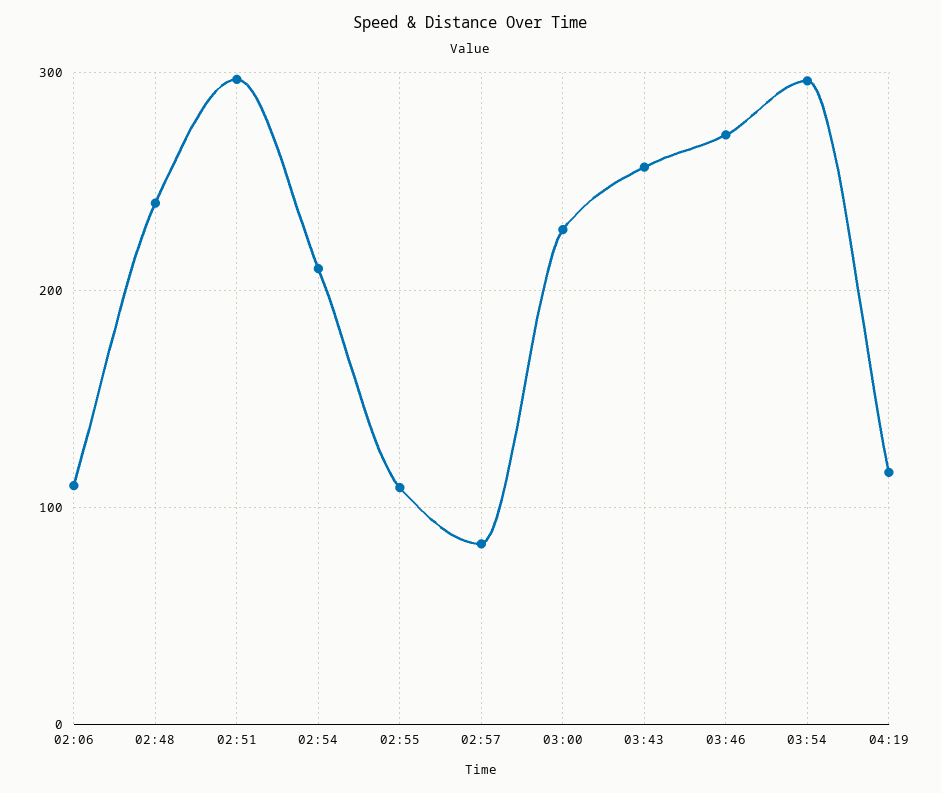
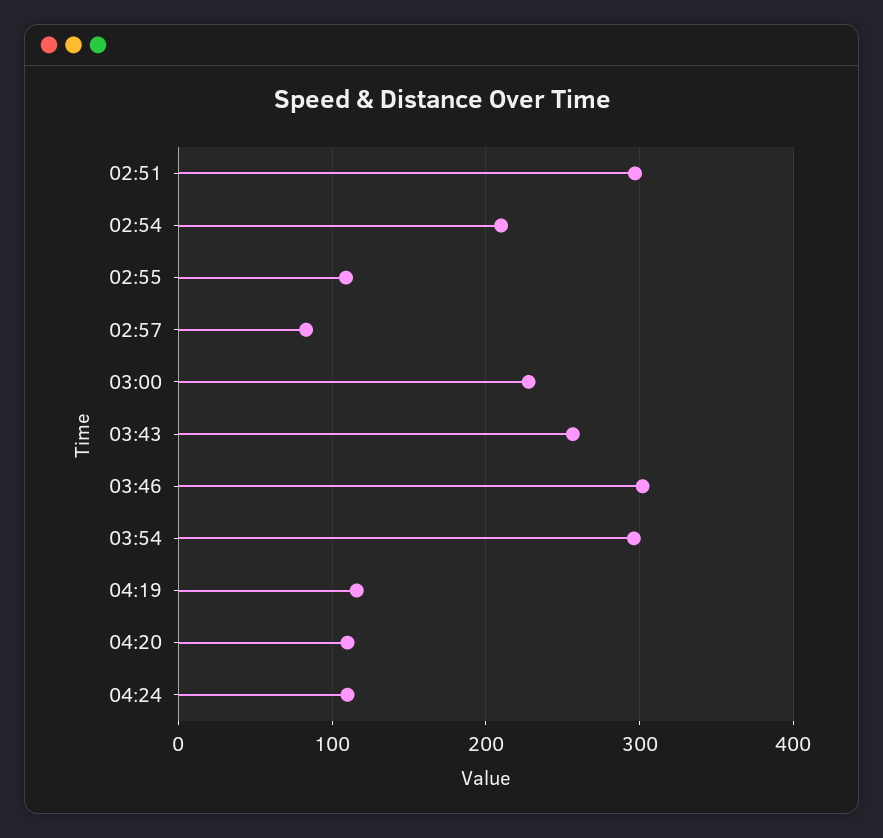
02:06: 110 -> none
02:48: 240 -> none
03:46: 270 -> 300
04:20: none -> 110
04:24: none -> 110

